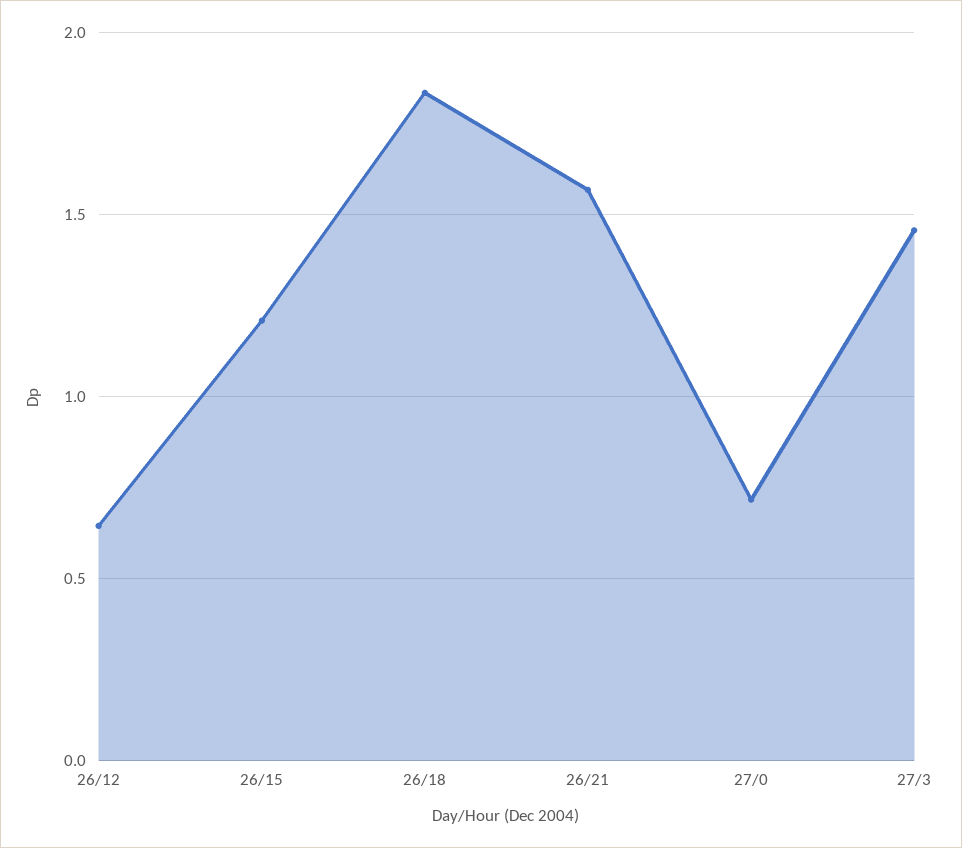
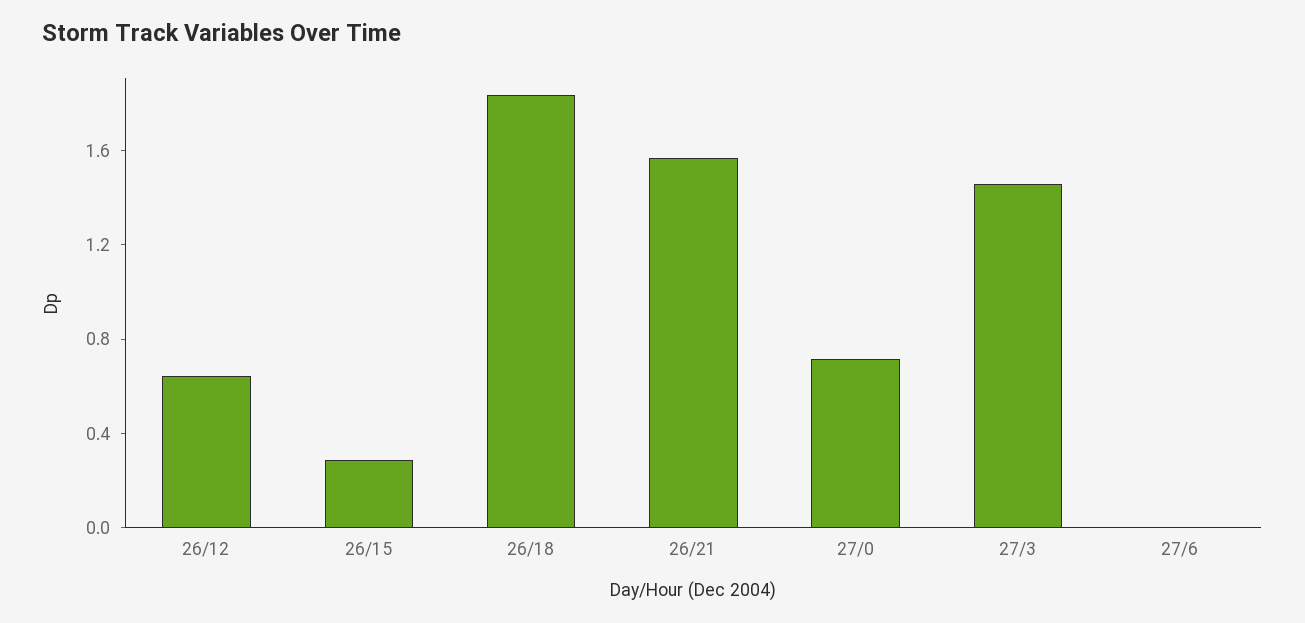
26/15: 1.2 -> 0.3
27/6: none -> 0

